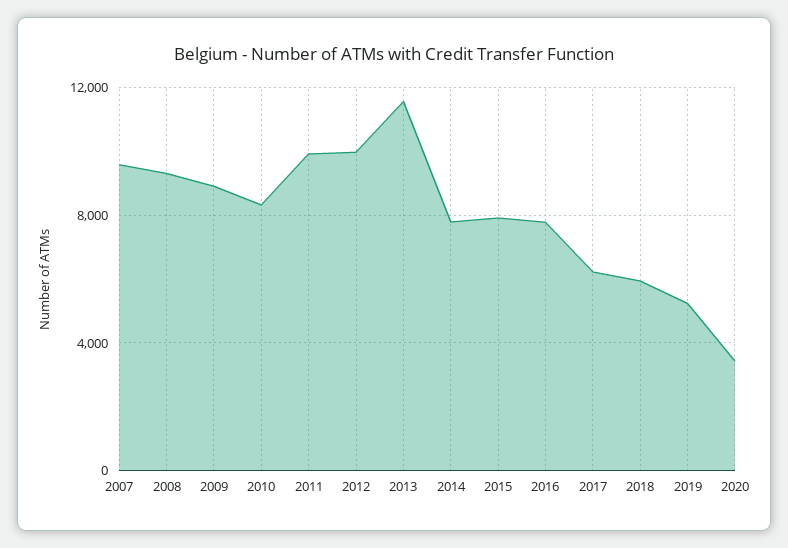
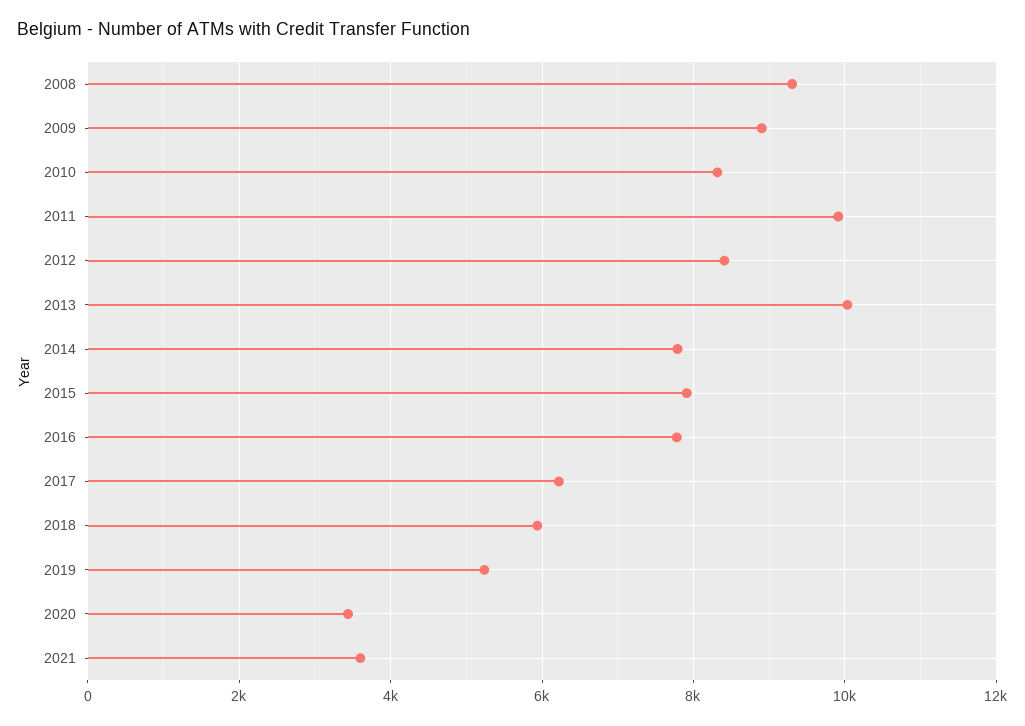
2007: 9500 -> none
2012: 10000 -> 8400
2013: 11500 -> 10000
2021: none -> 3600

